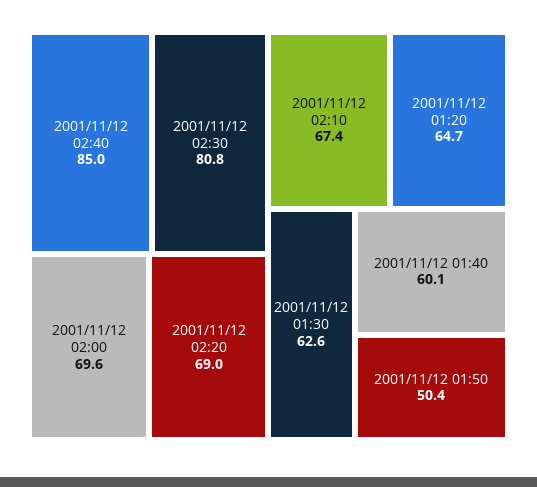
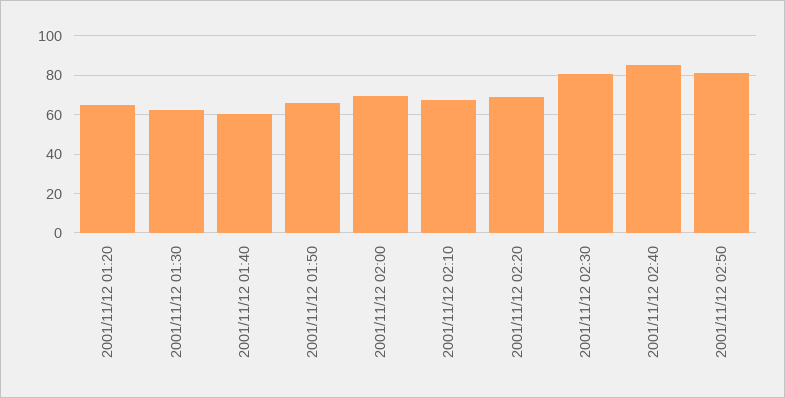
2001/11/12 01:50: 50.4 -> 65
2001/11/12 02:50: none -> 80

